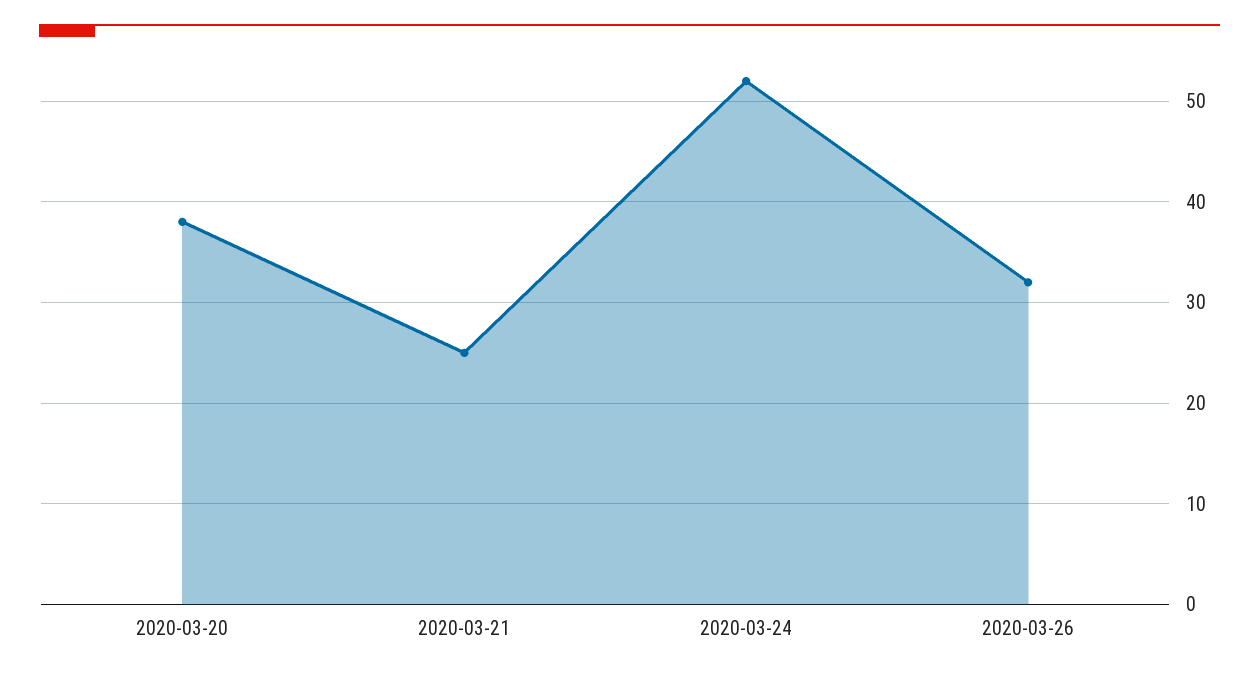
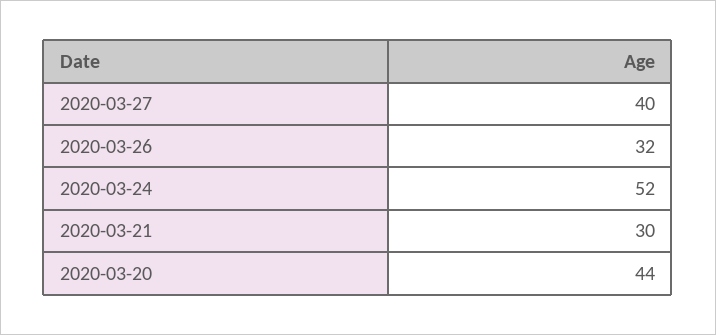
2020-03-20: 38 -> 44
2020-03-21: 25 -> 30
2020-03-27: none -> 40

